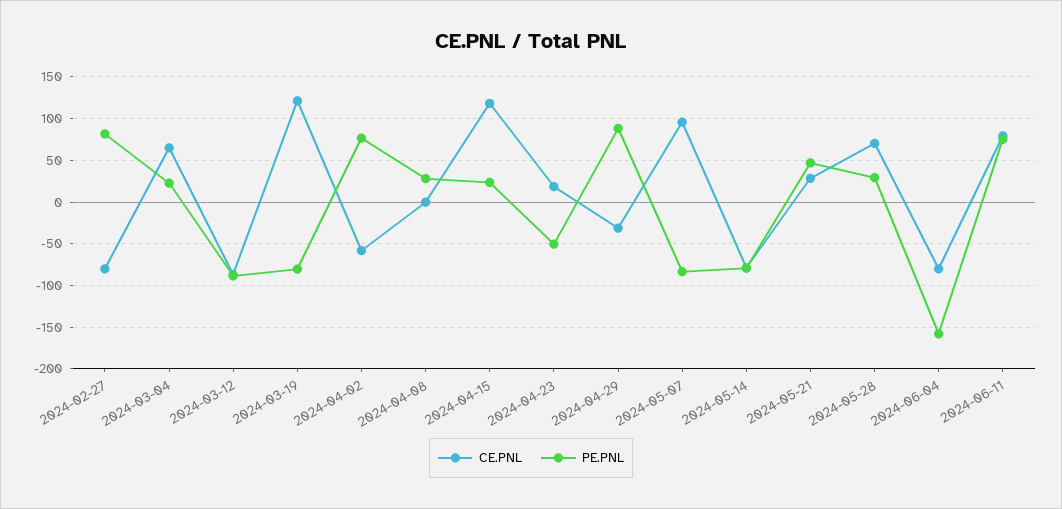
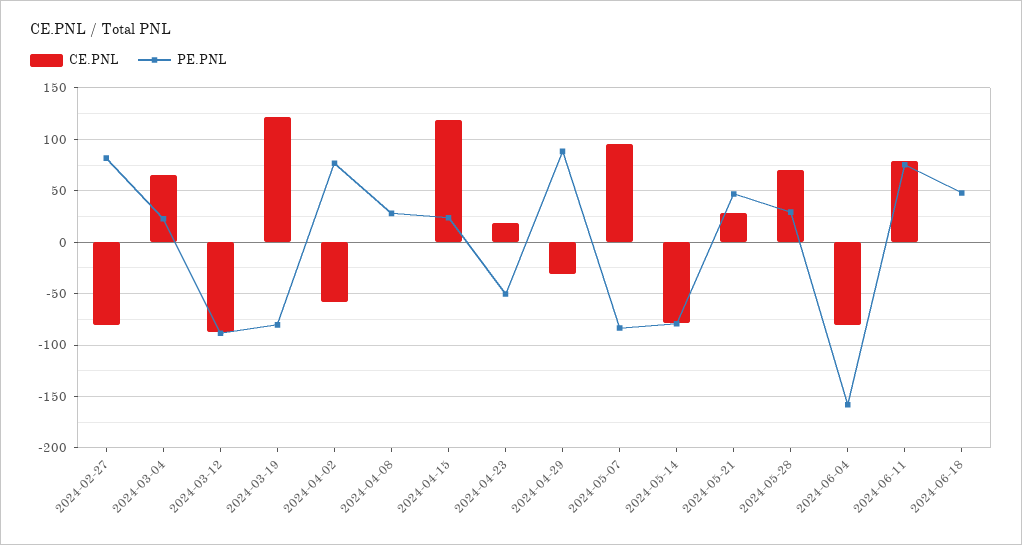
CE.PNL, 2024-06-18: none -> 0
PE.PNL, 2024-06-18: none -> 50

